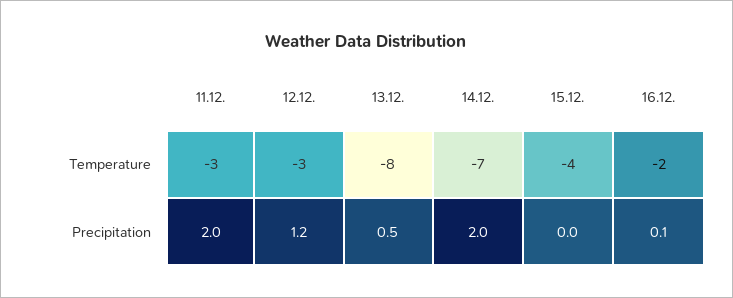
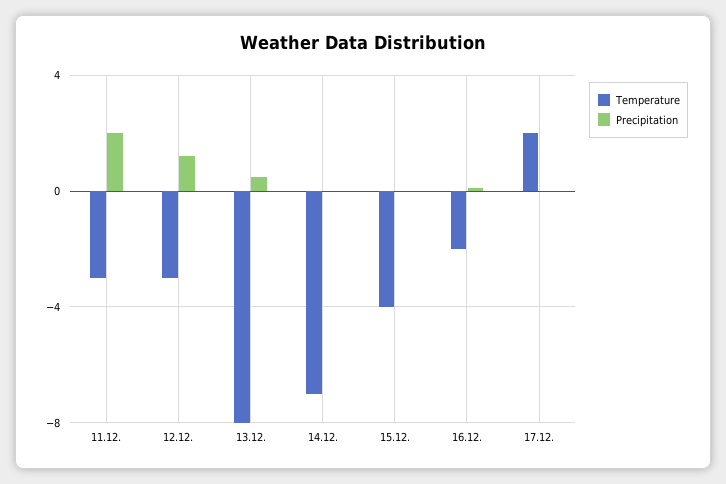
Precipitation, 14.12.: 2 -> 0
Temperature, 17.12.: none -> 2
Precipitation, 17.12.: none -> 0

